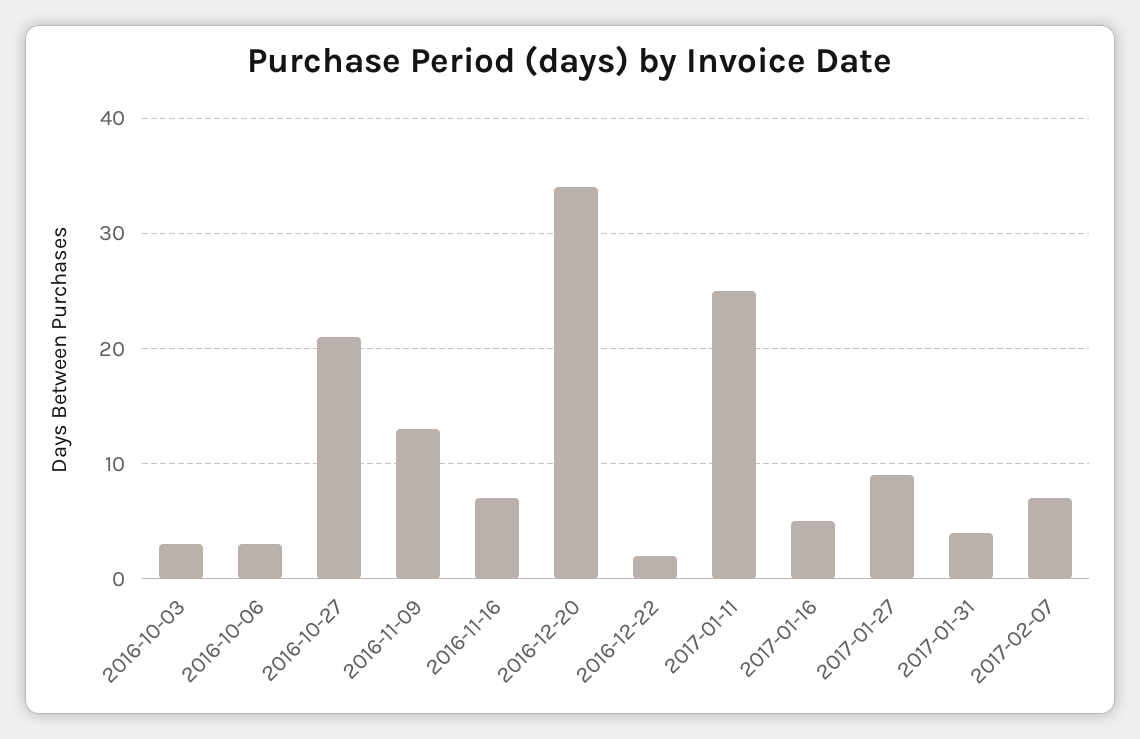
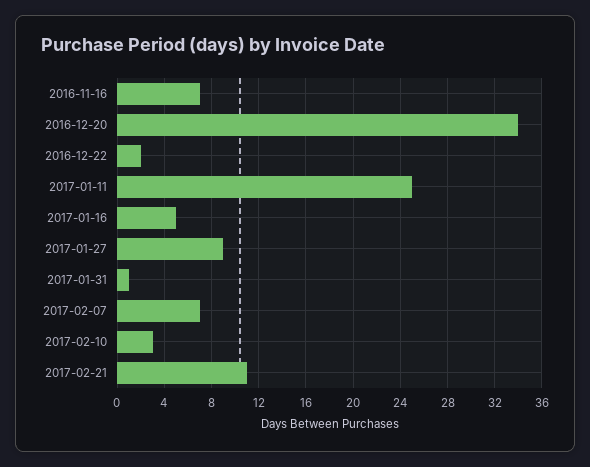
2016-10-03: 3 -> none
2016-10-06: 3 -> none
2016-10-27: 21 -> none
2016-11-09: 13 -> none
2017-01-31: 4 -> 1
2017-02-10: none -> 3
2017-02-21: none -> 11

